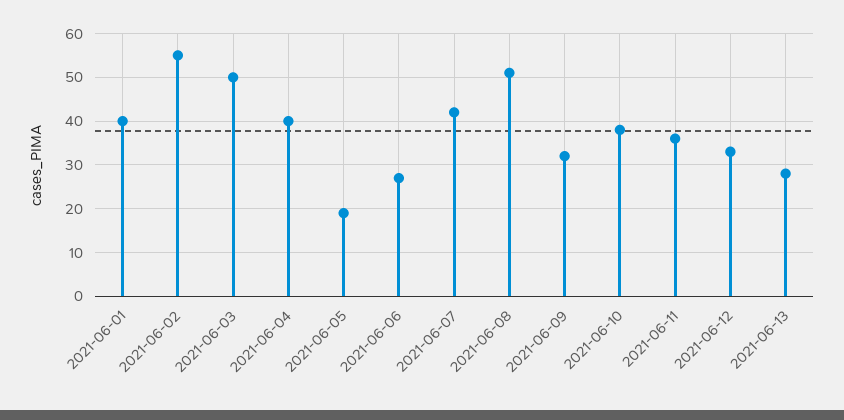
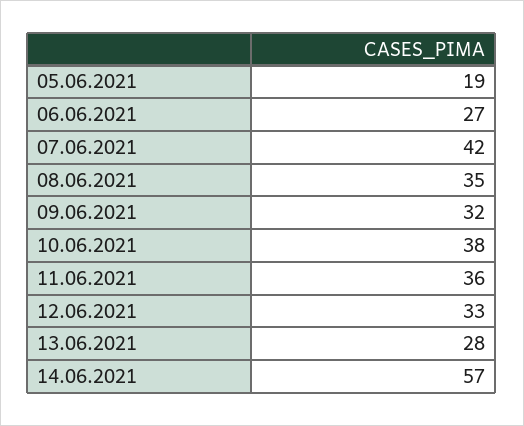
2021-06-01: 40 -> none
2021-06-02: 55 -> none
2021-06-03: 50 -> none
2021-06-04: 40 -> none
2021-06-08: 50 -> 35
14.06.2021: none -> 57

